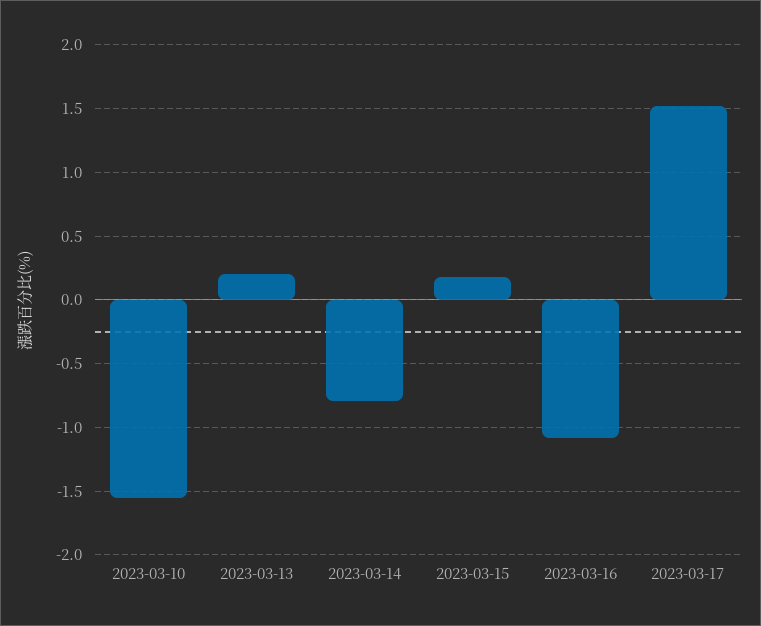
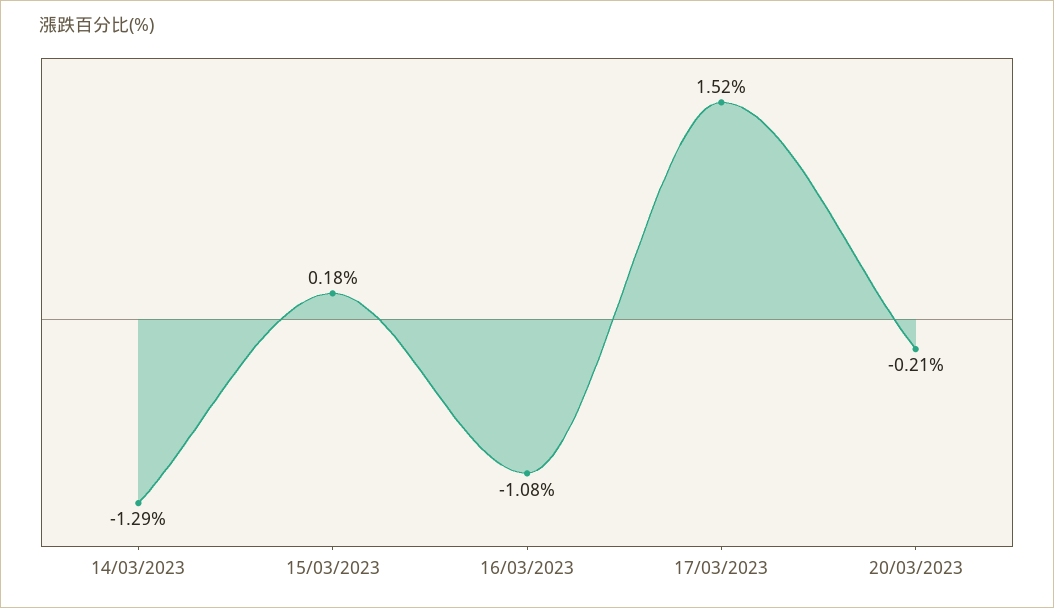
2023-03-10: -1.55 -> none
2023-03-13: 0.2 -> none
2023-03-14: -0.8 -> -1.29
20/03/2023: none -> -0.21

